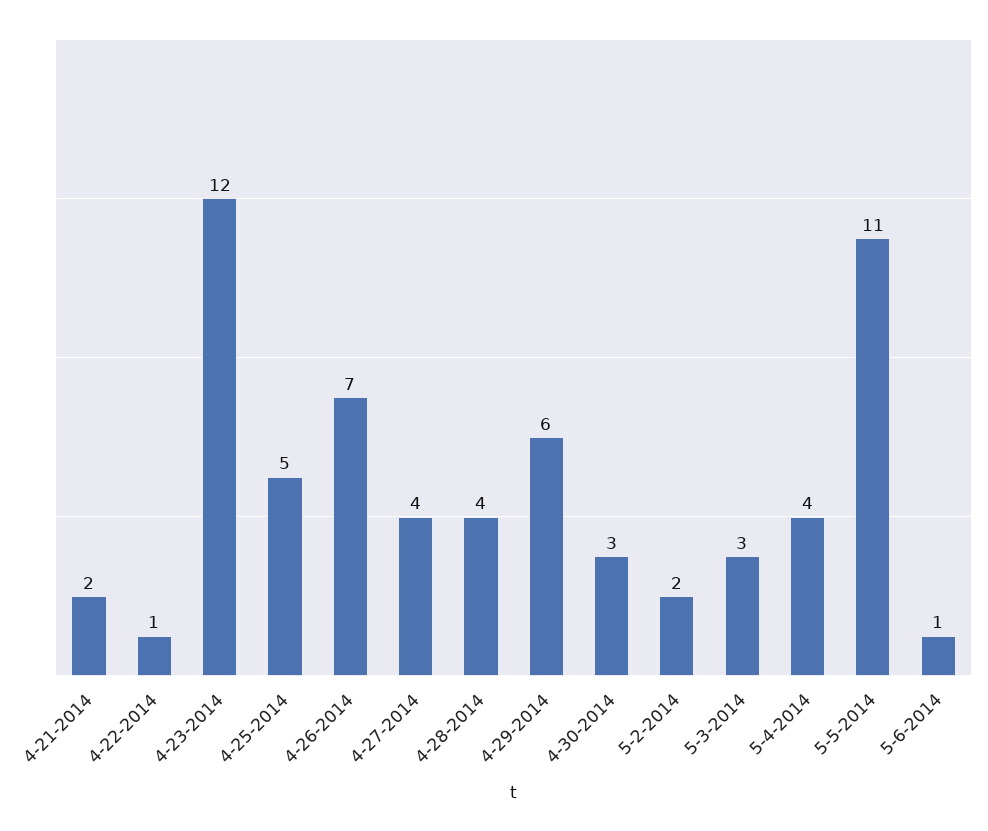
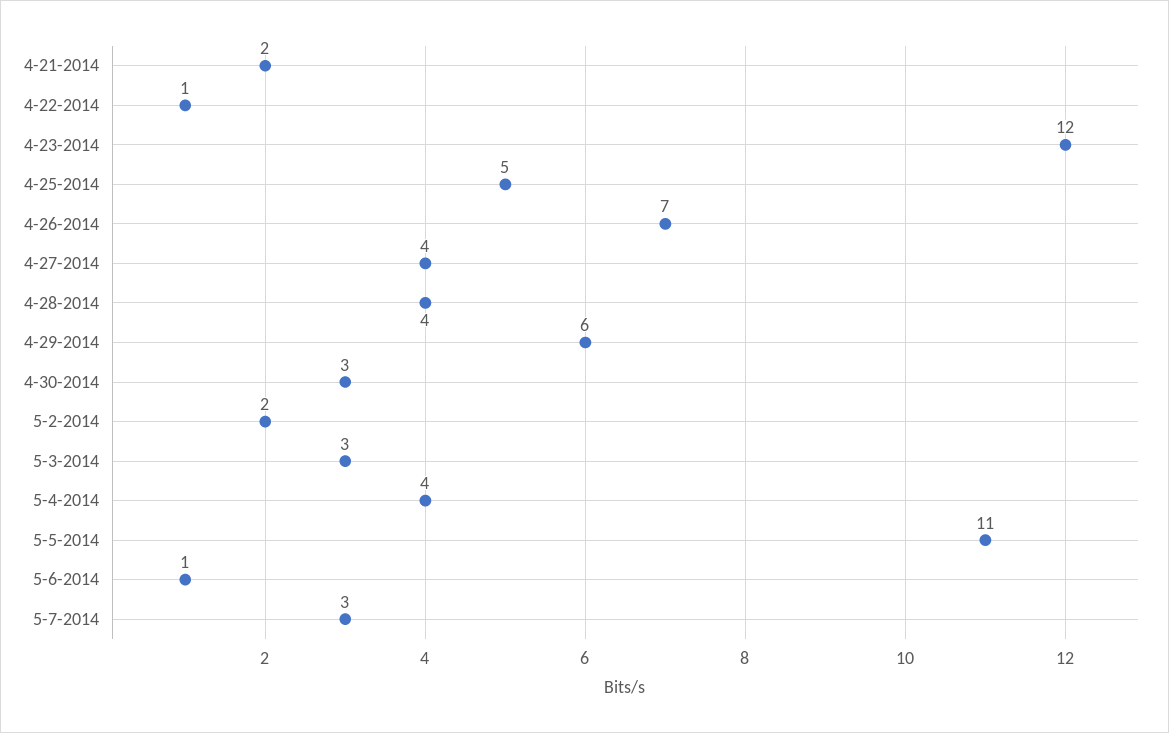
5-7-2014: none -> 3

